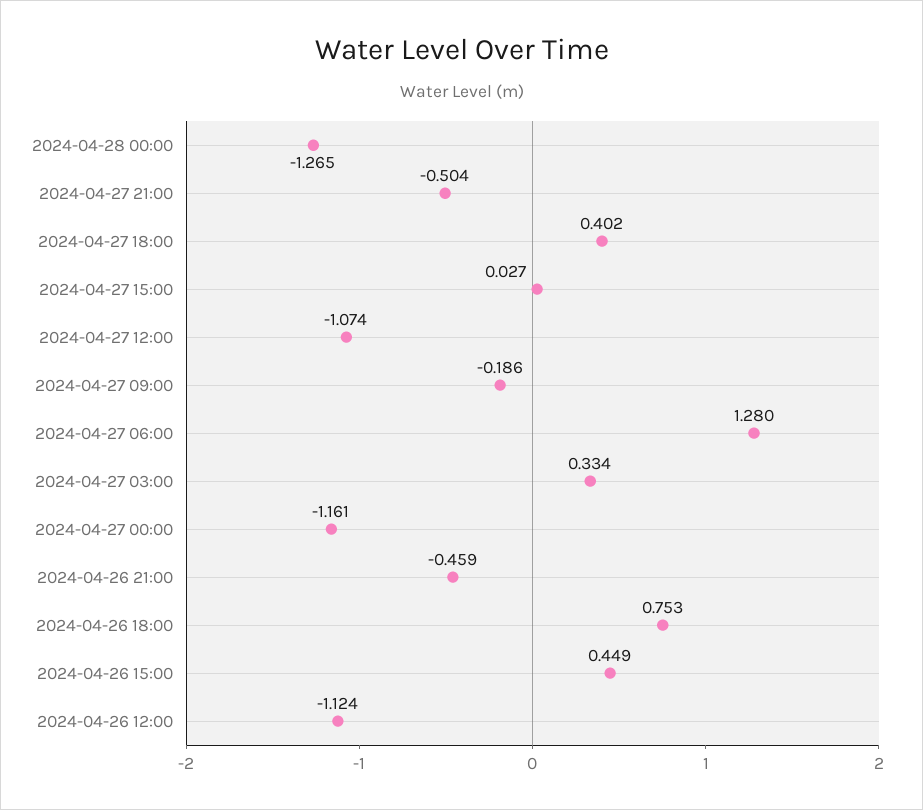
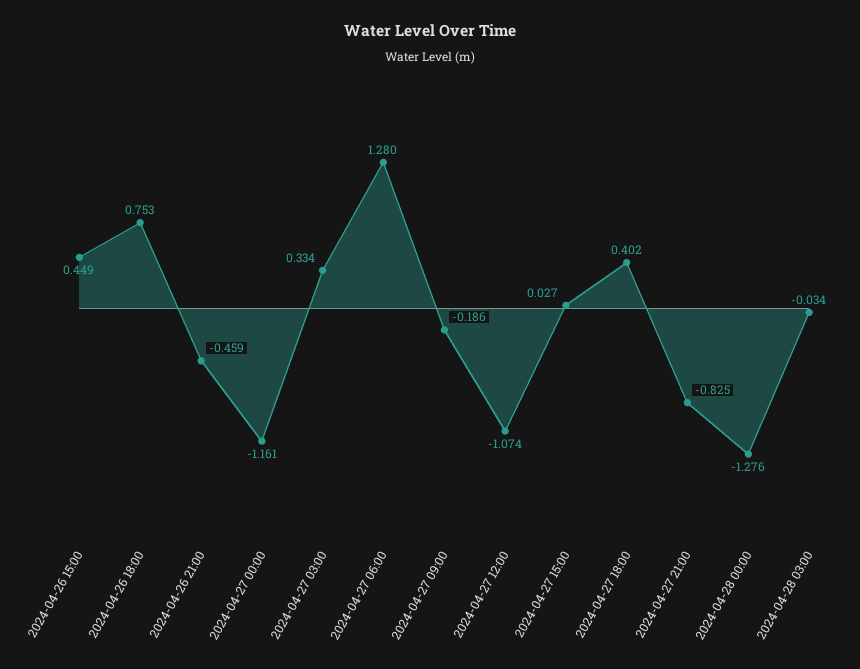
2024-04-28 00:00: -1.265 -> -1.276
2024-04-27 21:00: -0.504 -> -0.825
2024-04-26 12:00: -1.124 -> none
2024-04-28 03:00: none -> -0.034

